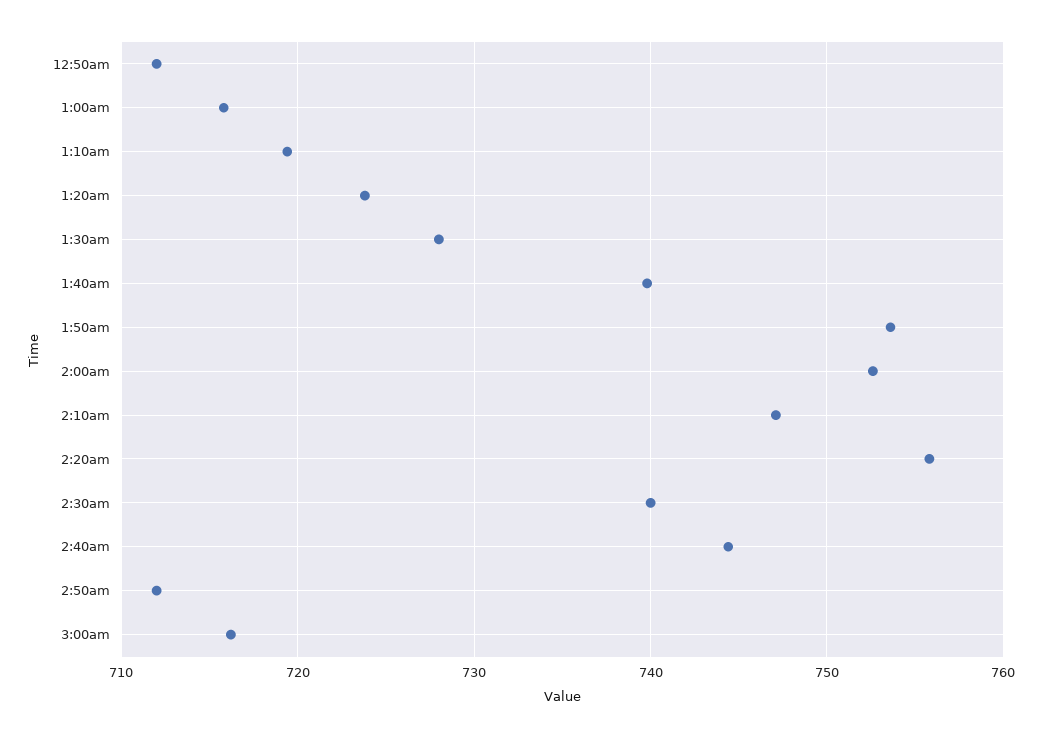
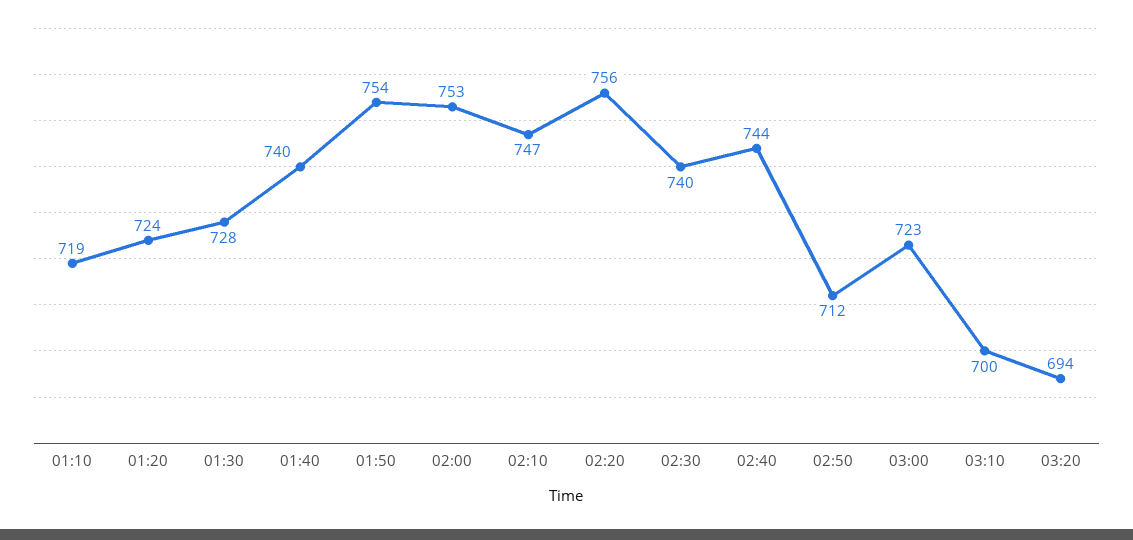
12:50am: 712 -> none
1:00am: 716 -> none
3:00am: 716 -> 723
03:10: none -> 700
03:20: none -> 694

